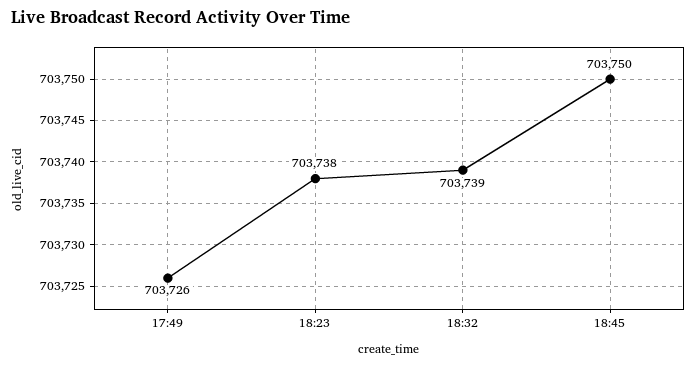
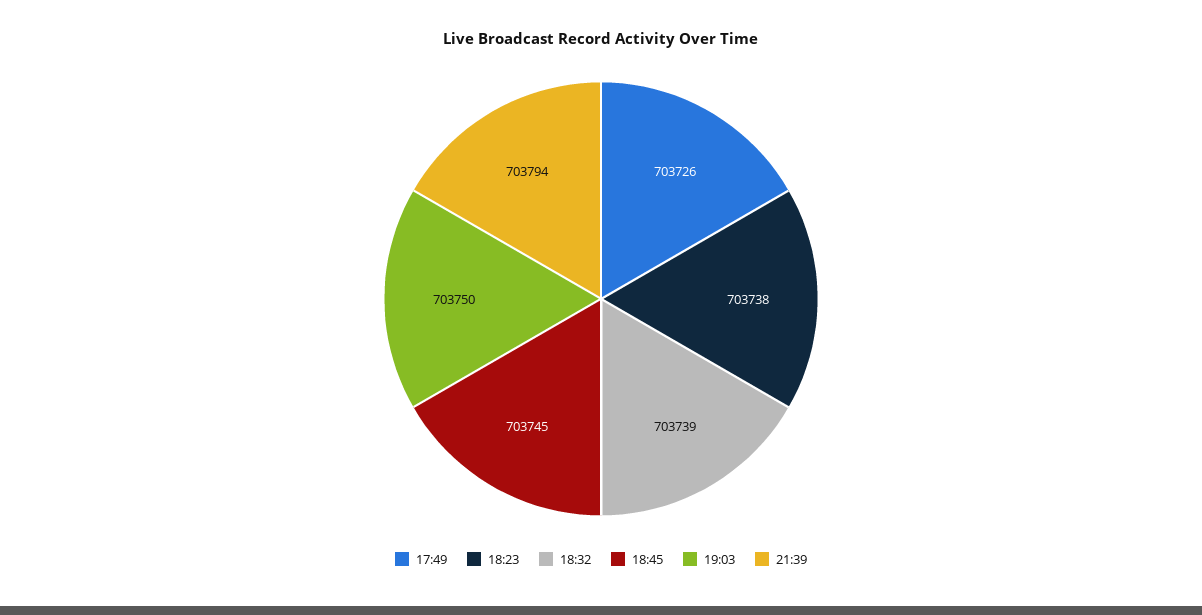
18:45: 703750 -> 703745
19:03: none -> 703750
21:39: none -> 703794

